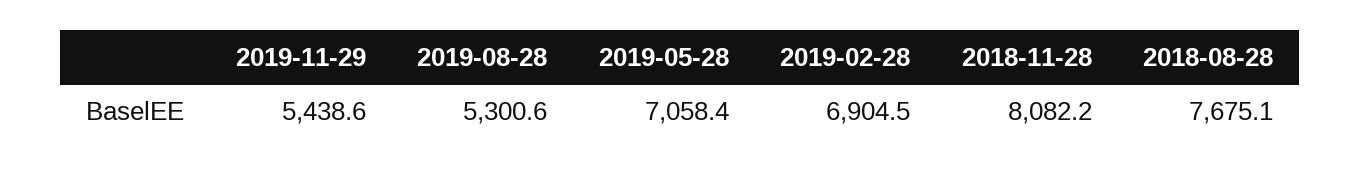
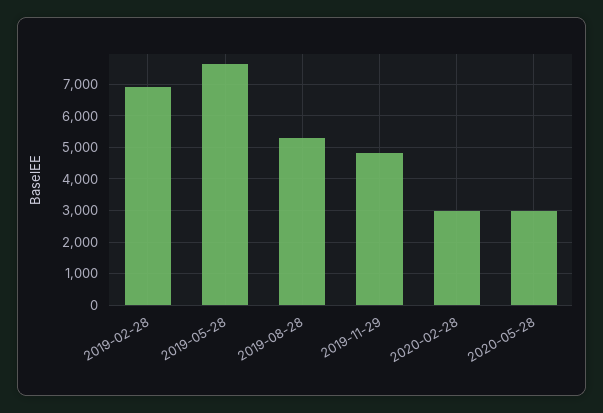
2019-11-29: 5438.6 -> 4800
2019-05-28: 7058.4 -> 7600
2018-11-28: 8082.2 -> none
2018-08-28: 7675.1 -> none
2020-02-28: none -> 3000
2020-05-28: none -> 3000

